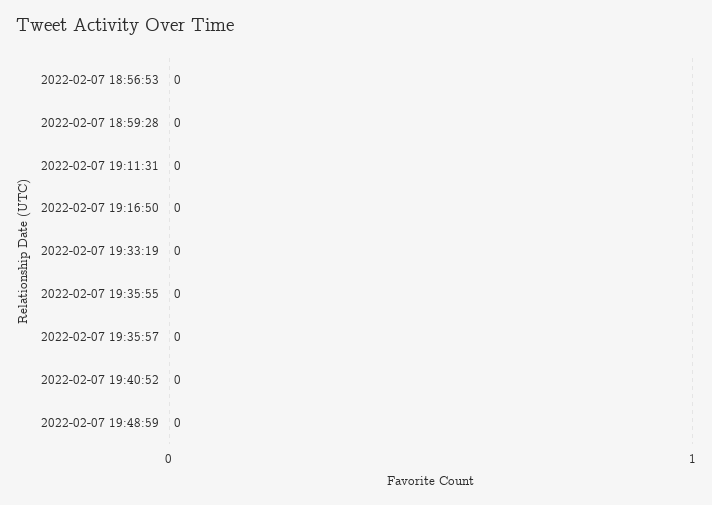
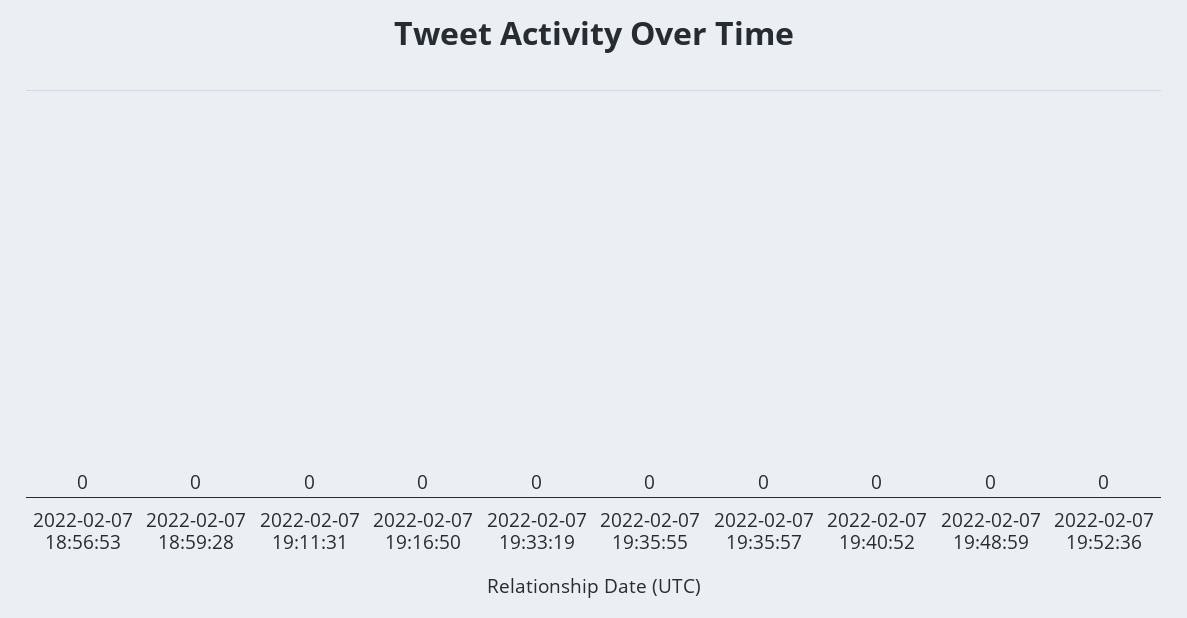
2022-02-07 19:52:36: none -> 0

